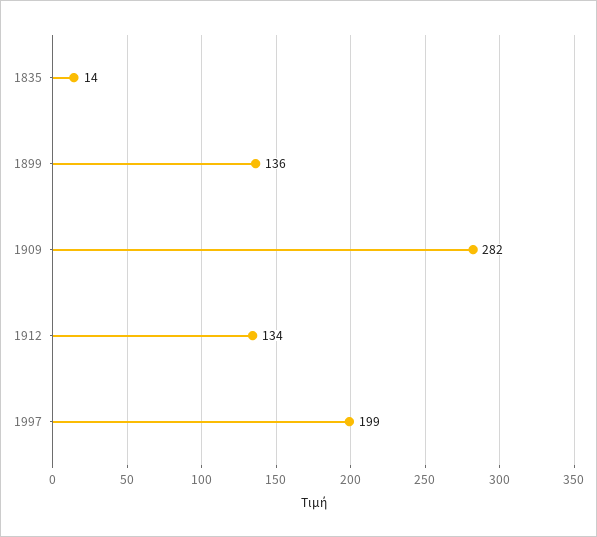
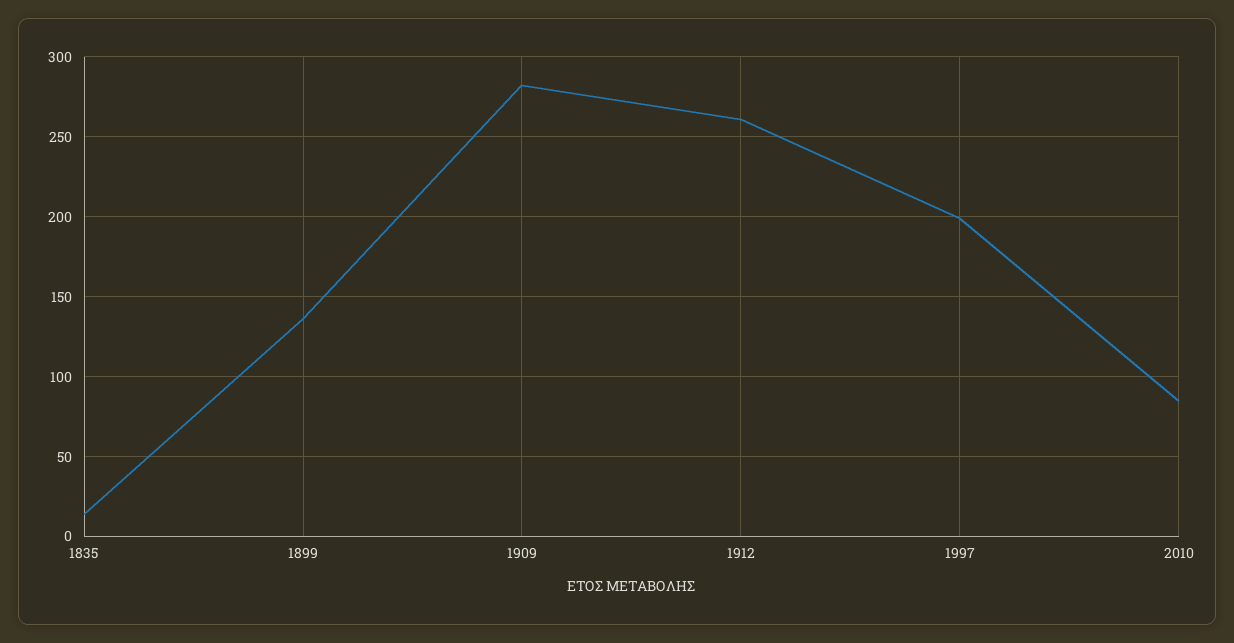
1912: 134 -> 260
2010: none -> 85

